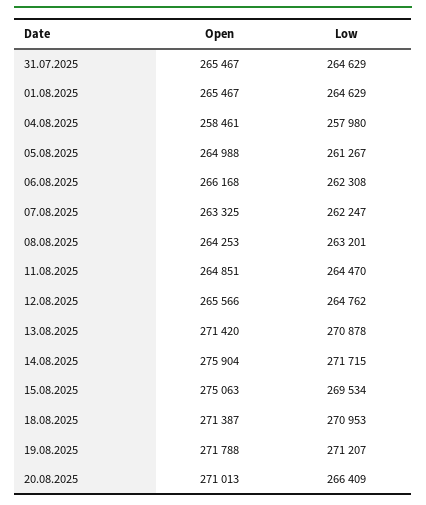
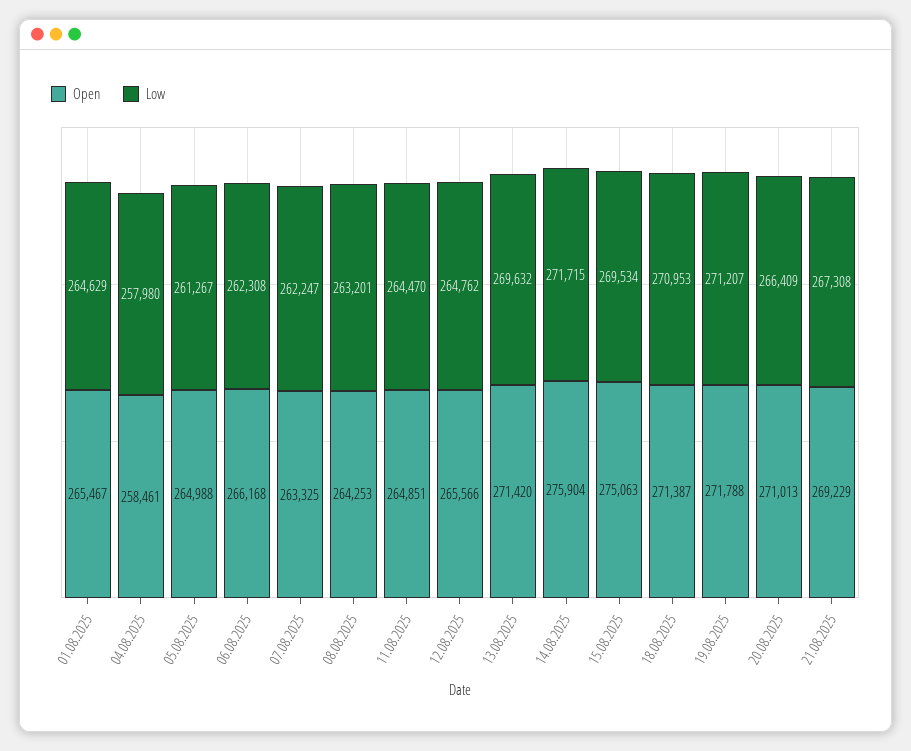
Open, 31.07.2025: 265467 -> none
Low, 31.07.2025: 264629 -> none
Low, 13.08.2025: 270878 -> 269632
Open, 21.08.2025: none -> 269229
Low, 21.08.2025: none -> 267308

